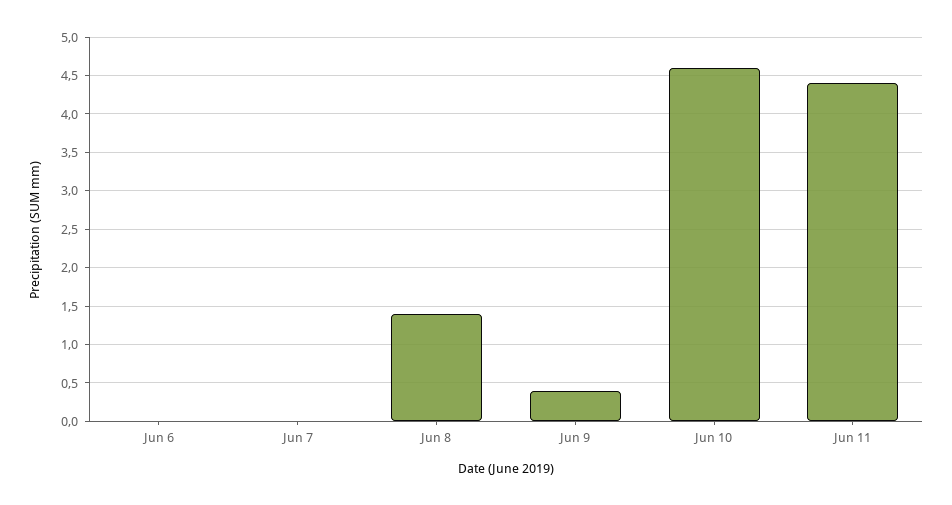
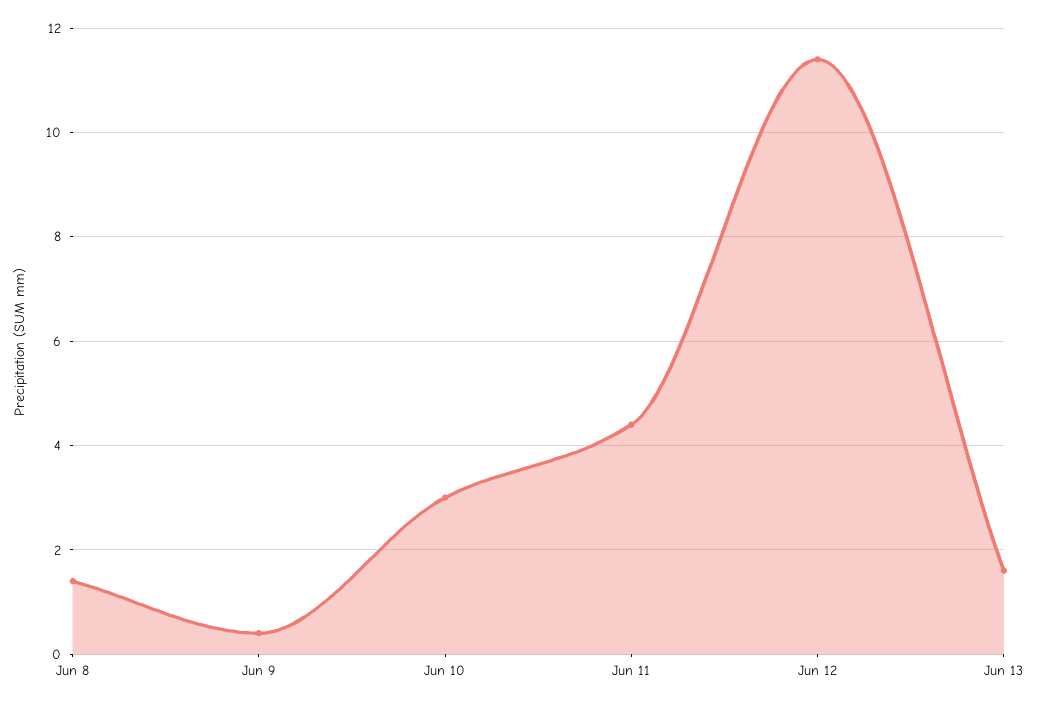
Jun 6: 0 -> none
Jun 7: 0 -> none
Jun 10: 4.6 -> 3
Jun 12: none -> 11.5
Jun 13: none -> 1.5

